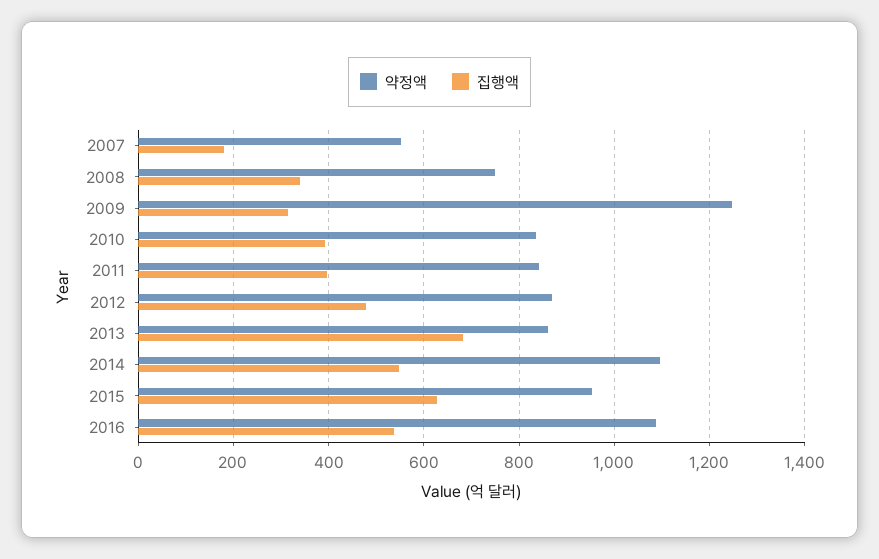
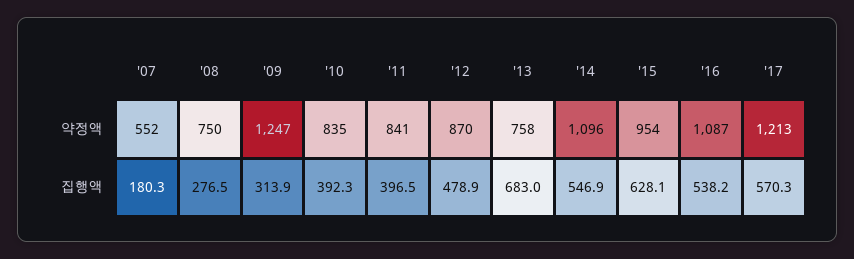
집행액, 2008: 340 -> 276.5
약정액, 2013: 860 -> 758
약정액, '17: none -> 1213
집행액, '17: none -> 570.3

